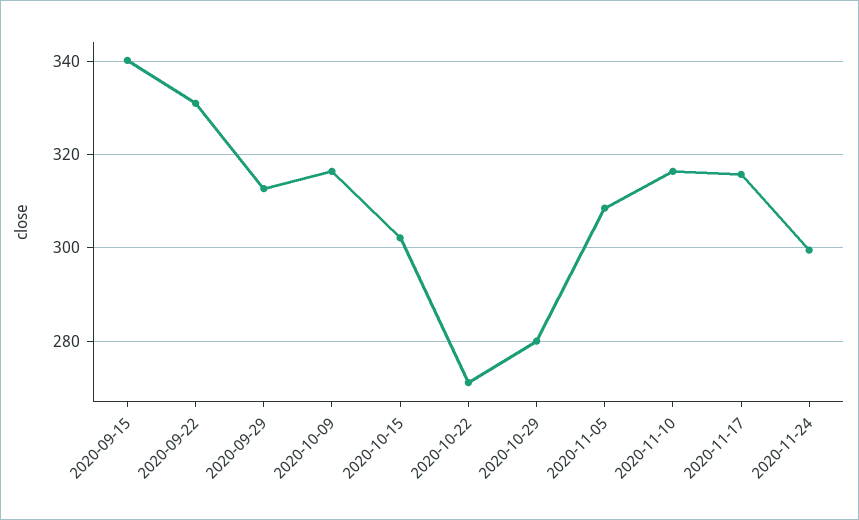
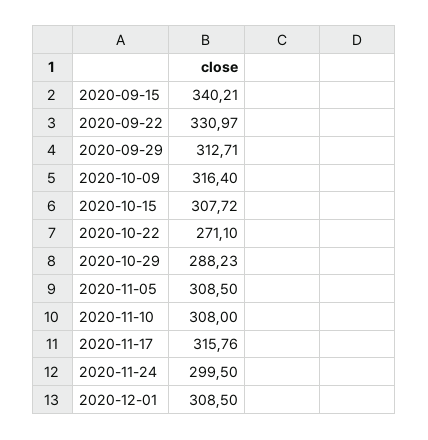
2020-10-15: 302 -> 307.72
2020-10-29: 280 -> 288.23
2020-11-10: 316 -> 308
2020-12-01: none -> 308.5

